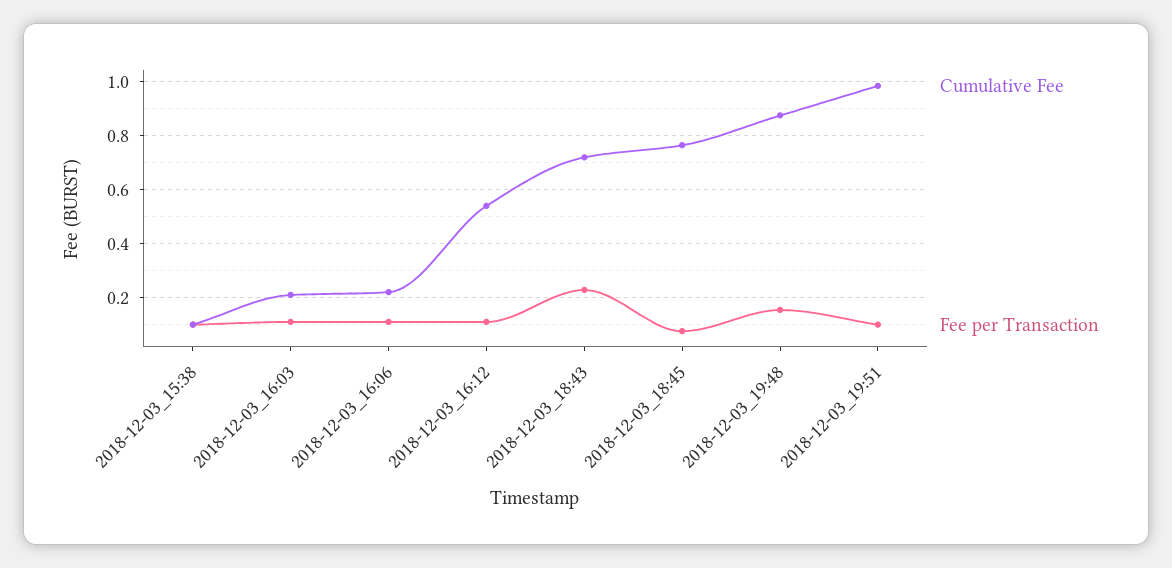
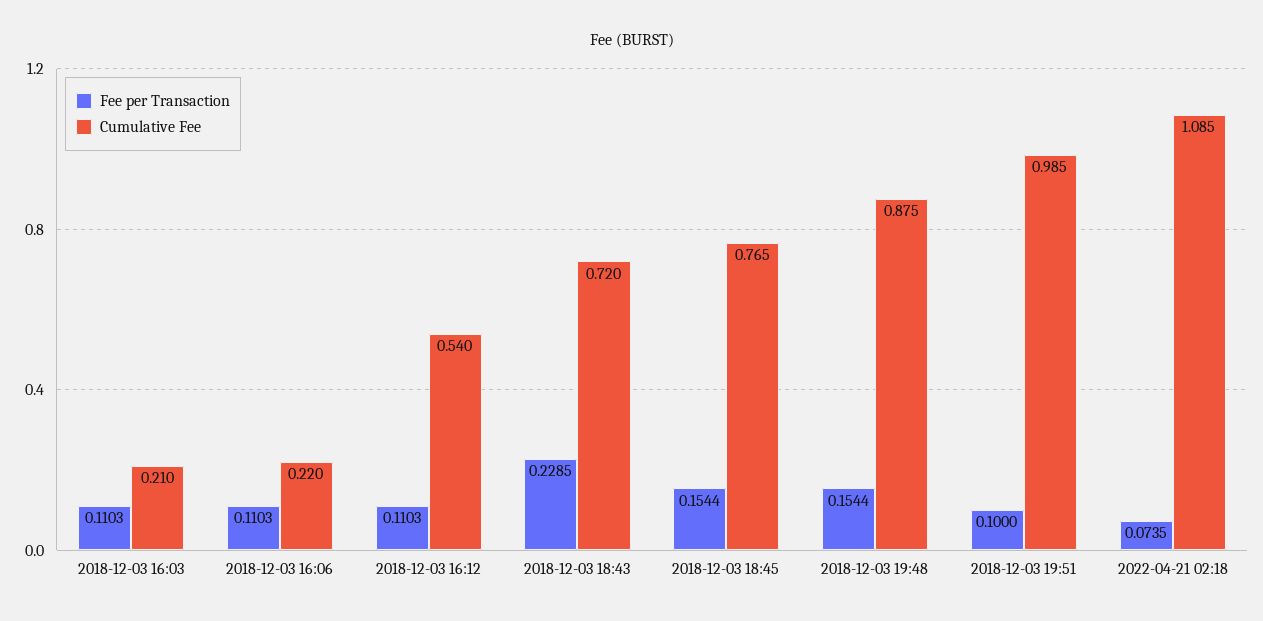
Cumulative Fee, 2018-12-03_15:38: 0.1 -> none
Fee per Transaction, 2018-12-03_15:38: 0.1 -> none
Fee per Transaction, 2018-12-03_18:45: 0.075 -> 0.1544
Fee per Transaction, 2022-04-21 02:18: none -> 0.0735
Cumulative Fee, 2022-04-21 02:18: none -> 1.085

